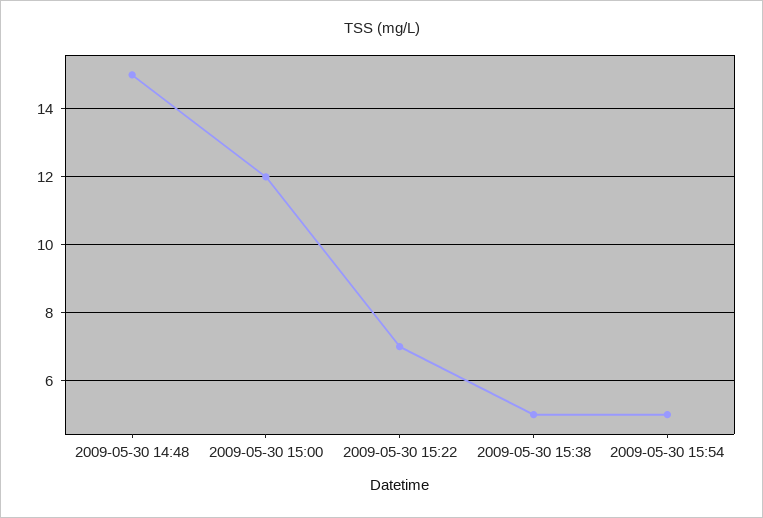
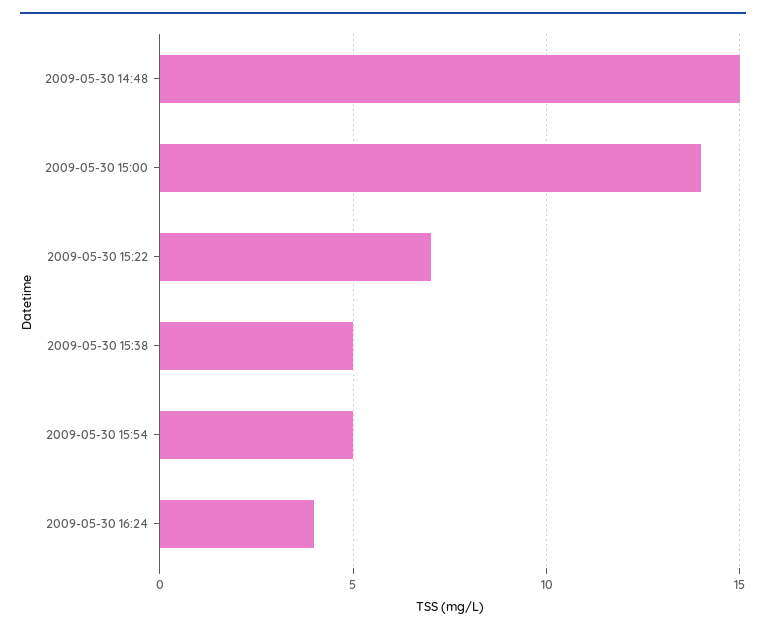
2009-05-30 15:00: 12 -> 14
2009-05-30 16:24: none -> 4

